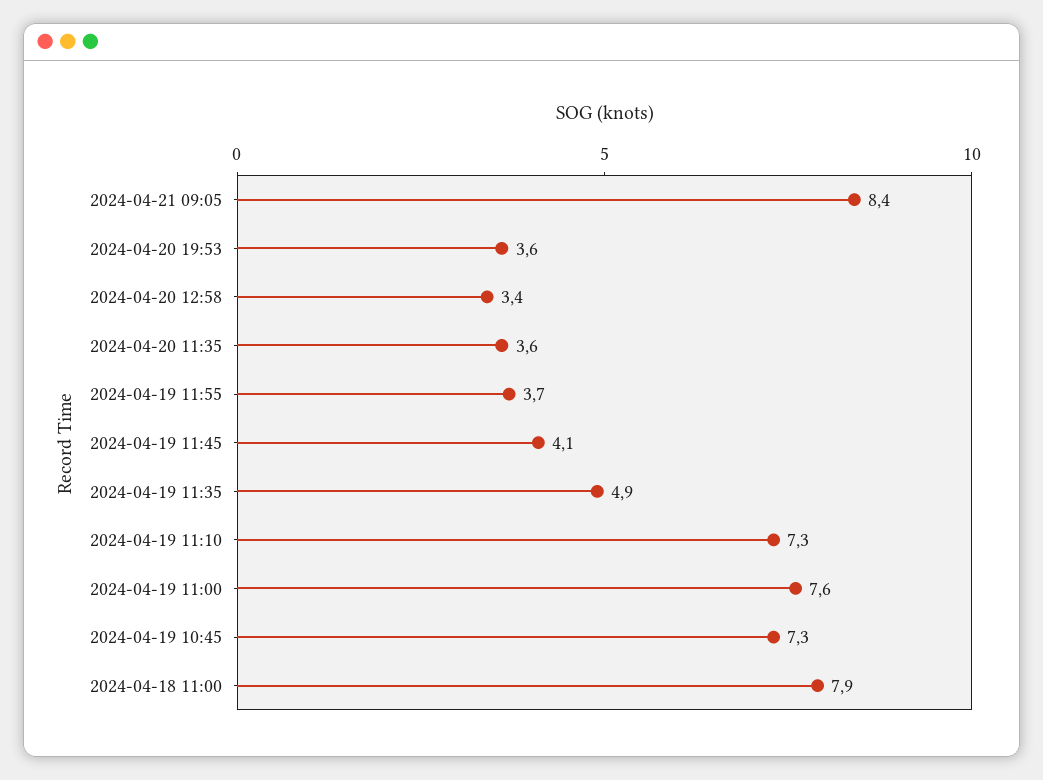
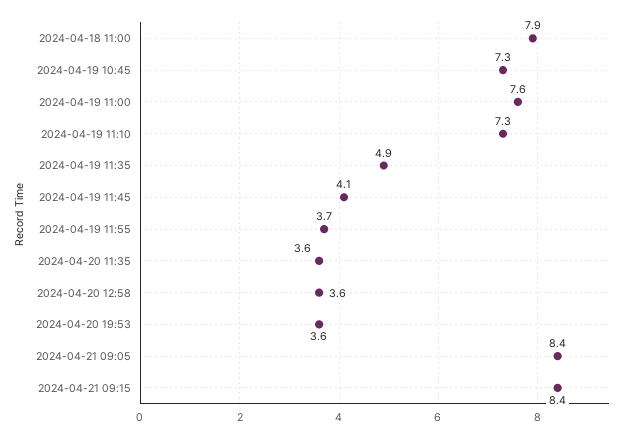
2024-04-20 12:58: 3.4 -> 3.6
2024-04-21 09:15: none -> 8.4

